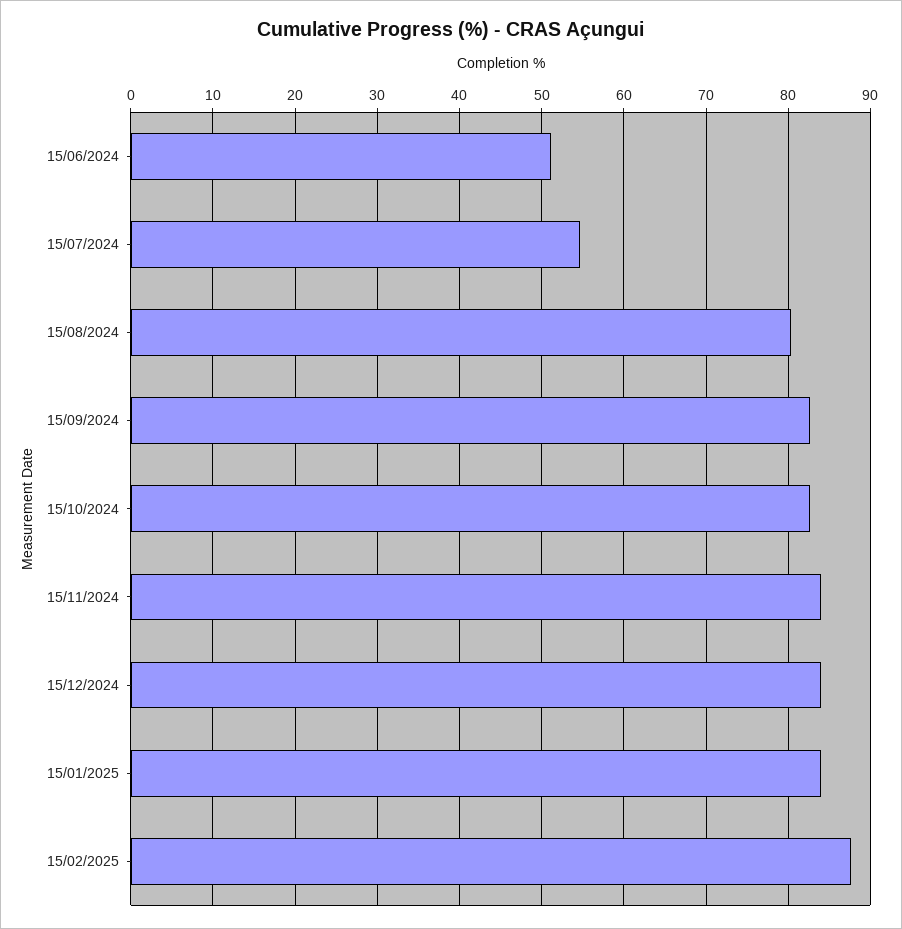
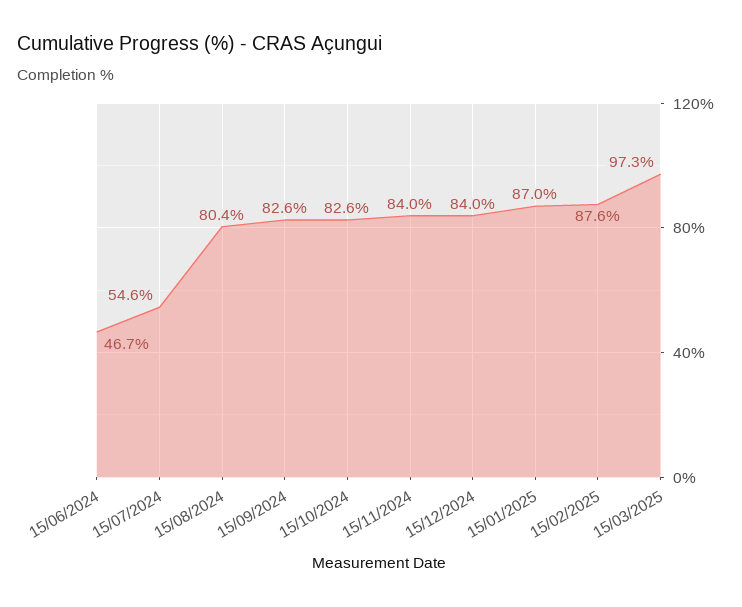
15/06/2024: 51 -> 46.7
15/01/2025: 84 -> 87
15/03/2025: none -> 97.3

